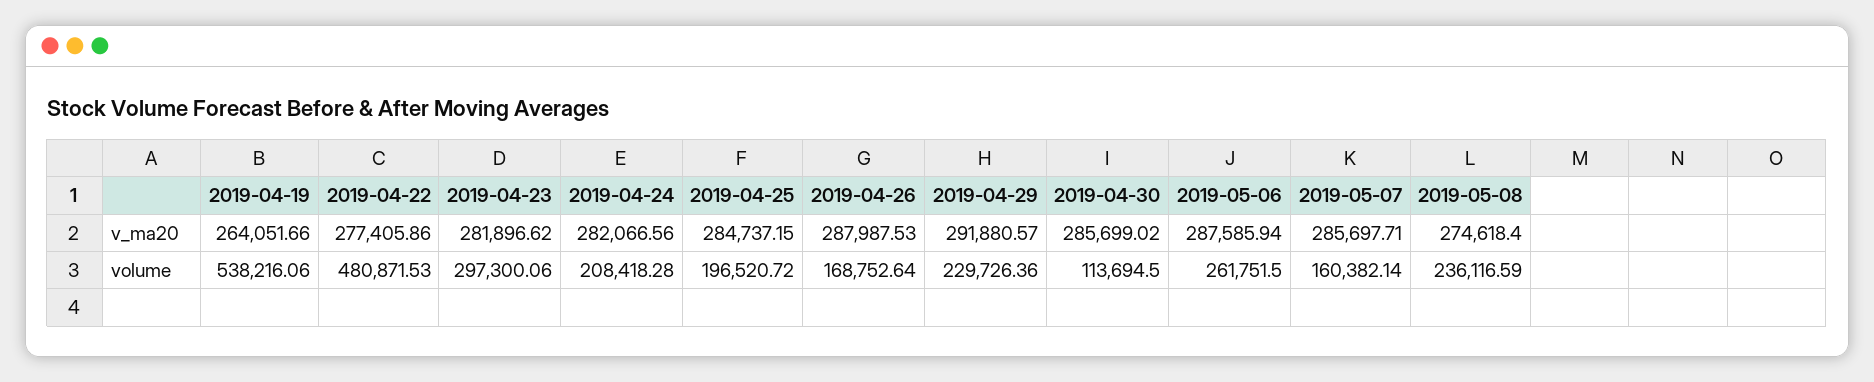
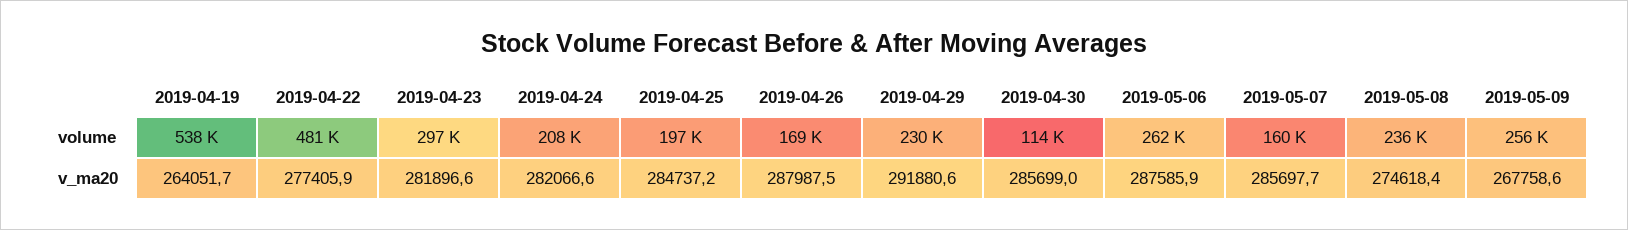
2019-05-09, volume: none -> 256000
2019-05-09, v_ma20: none -> 267758.6

